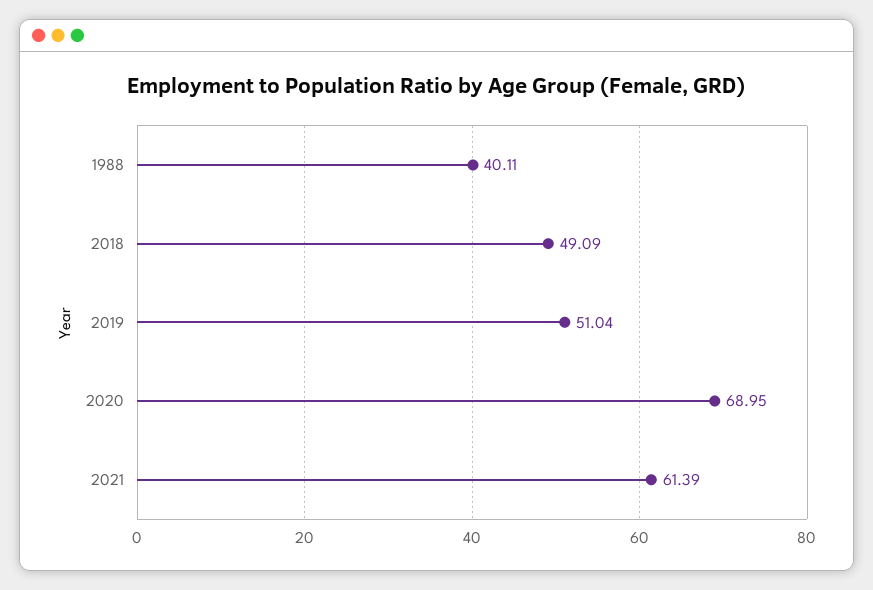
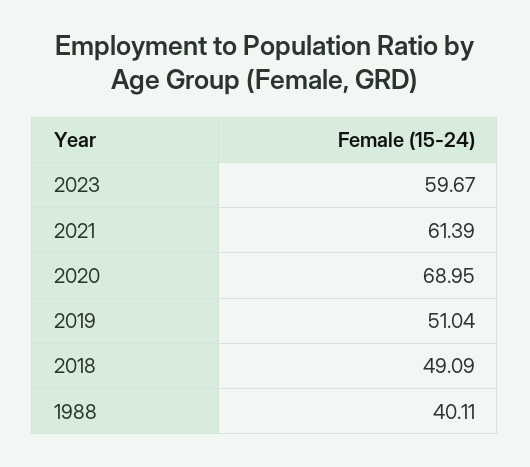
2023: none -> 59.67

